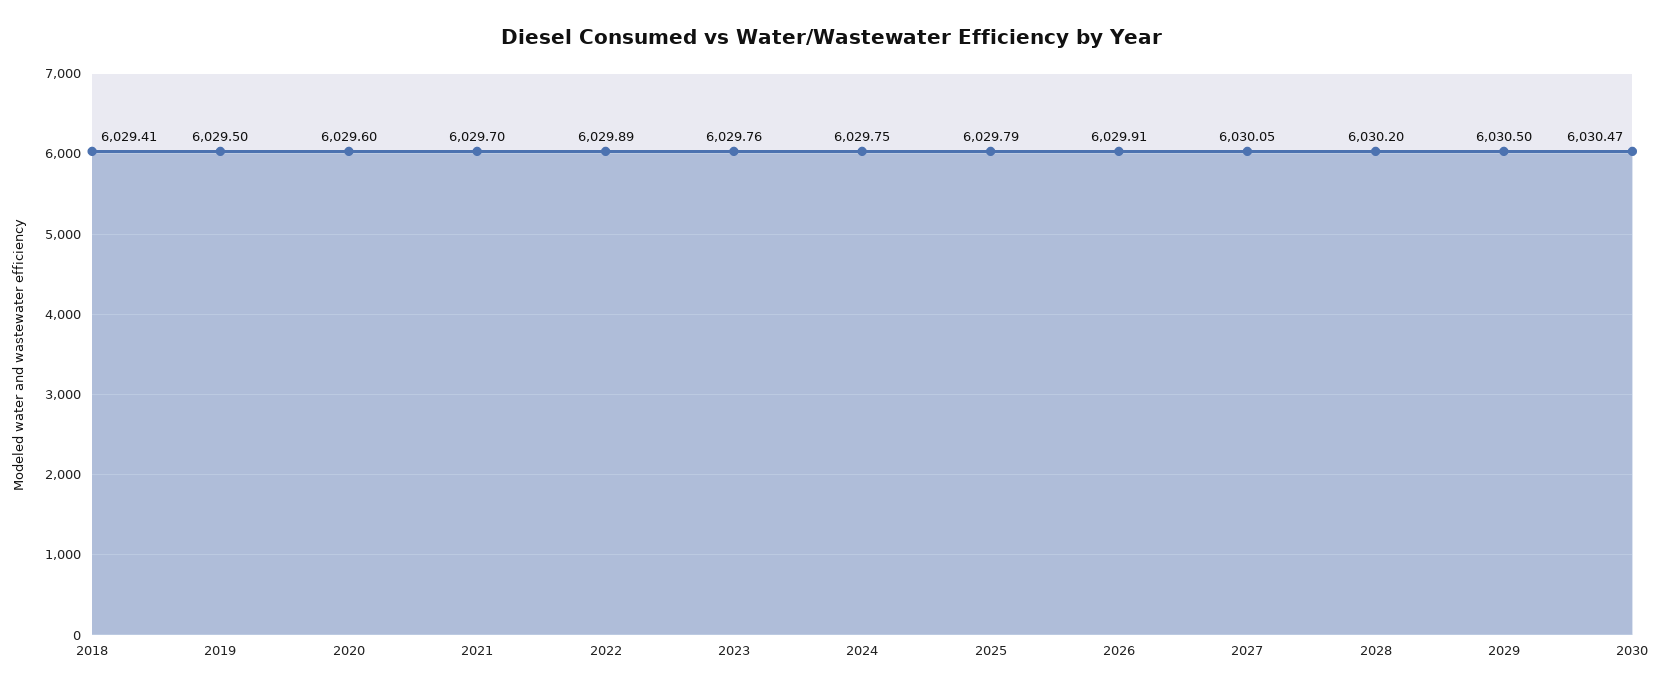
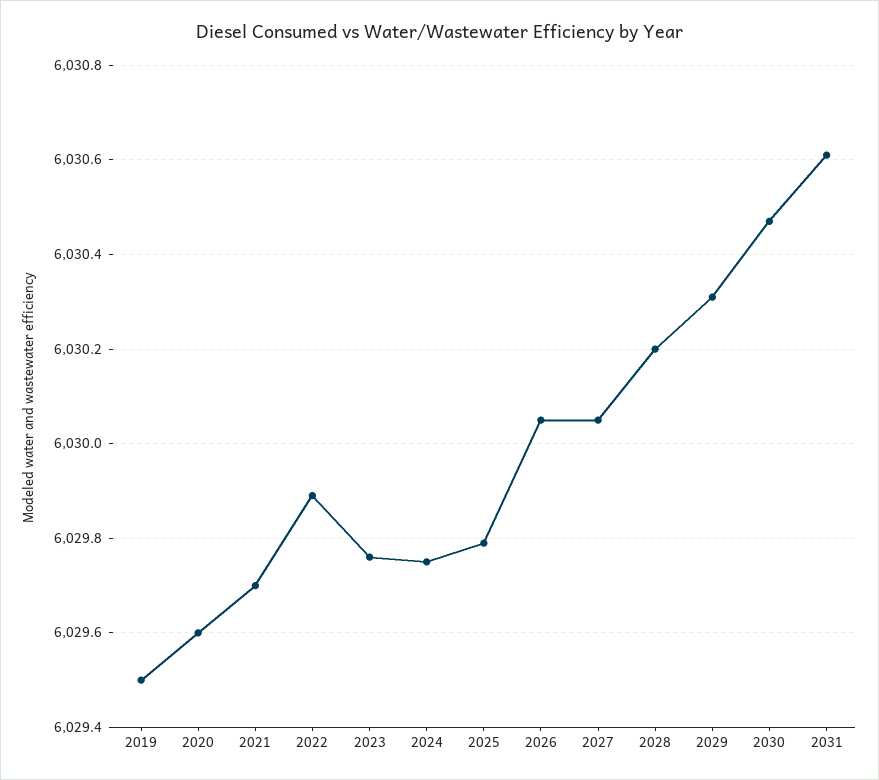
2018: 6029.41 -> none
2026: 6029.91 -> 6030.05
2029: 6030.5 -> 6030.3
2031: none -> 6030.6

